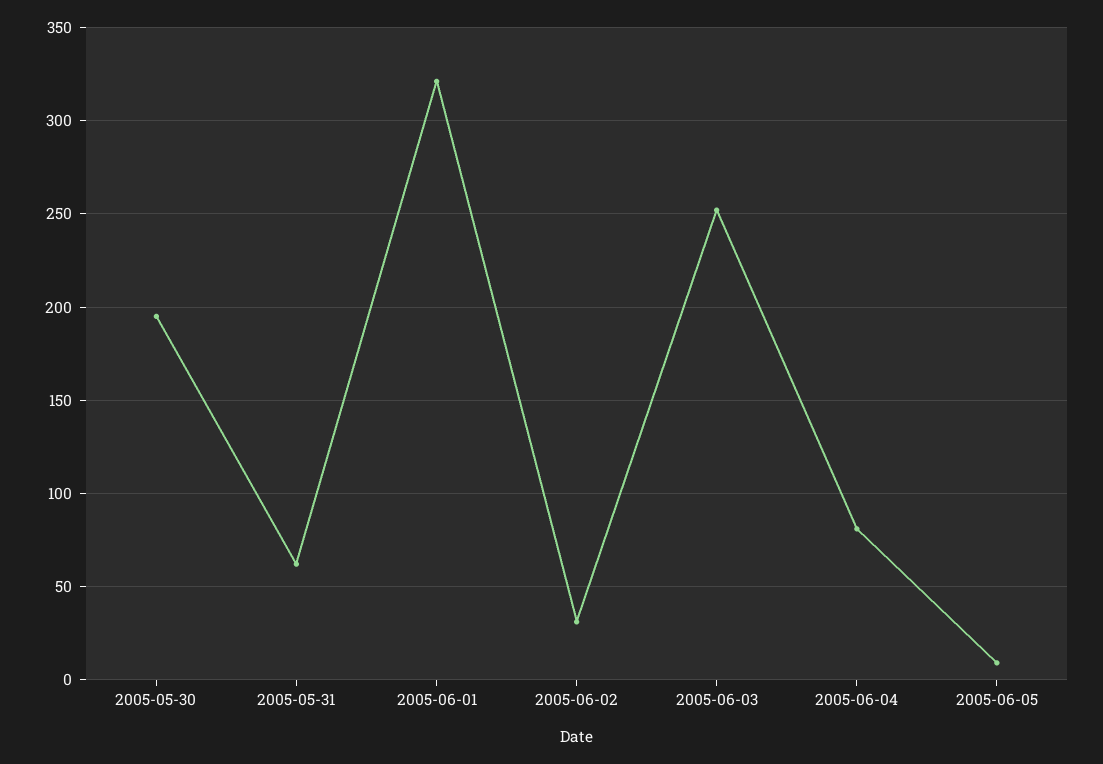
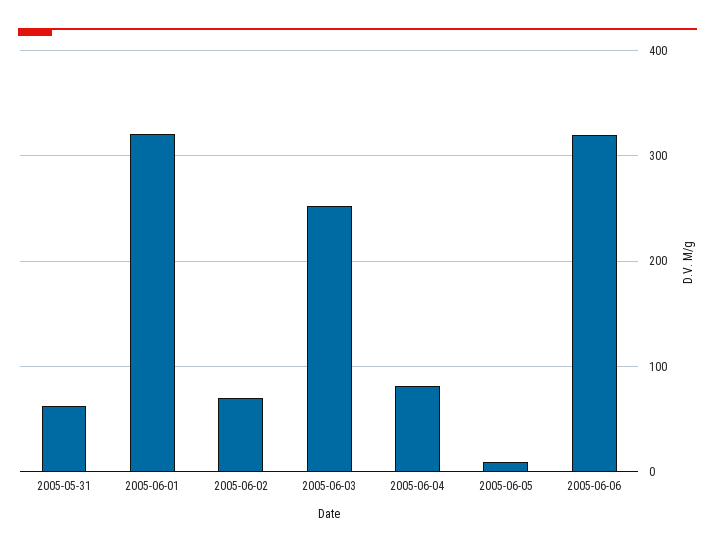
2005-05-30: 195 -> none
2005-06-02: 30 -> 70
2005-06-06: none -> 320

